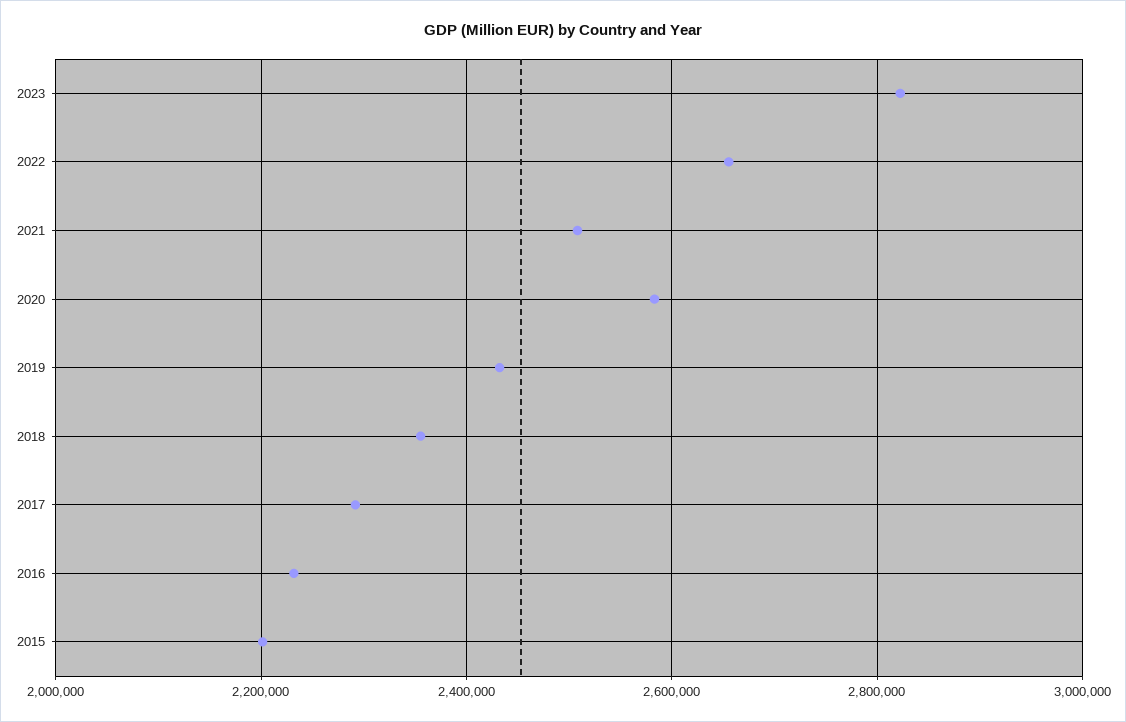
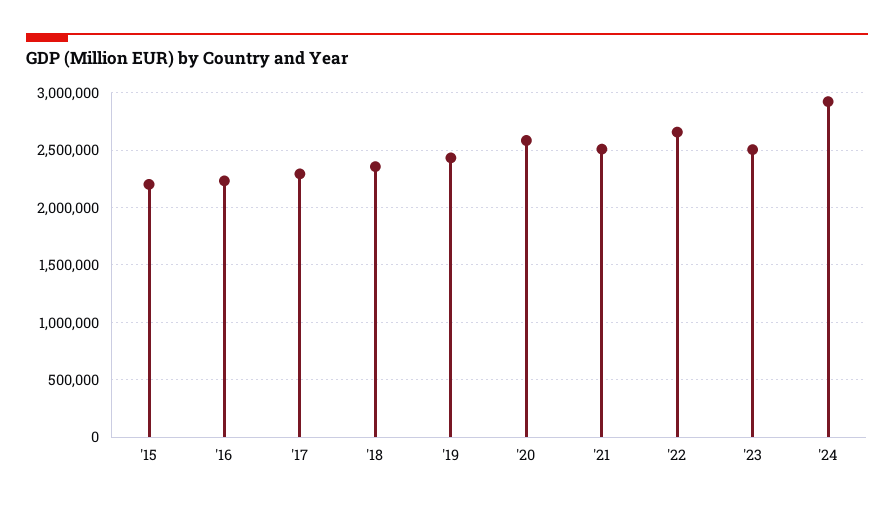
2023: 2820000 -> 2500000
'24: none -> 2900000

